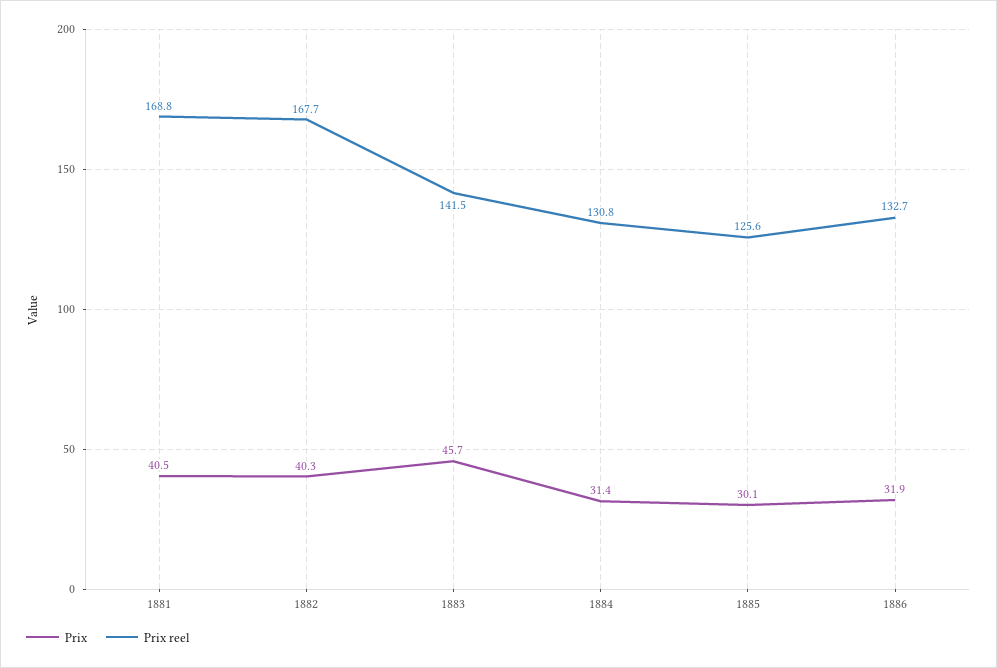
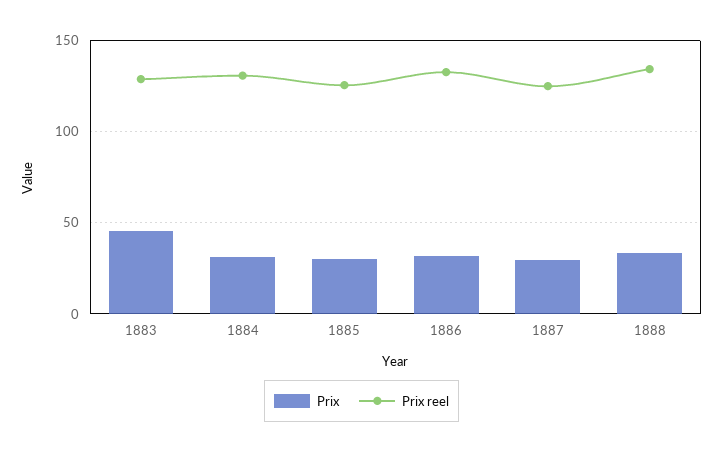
Prix, 1881: 40.5 -> none
Prix reel, 1881: 168.8 -> none
Prix, 1882: 40.3 -> none
Prix reel, 1882: 167.7 -> none
Prix reel, 1883: 141.5 -> 130
Prix, 1887: none -> 30
Prix reel, 1887: none -> 125
Prix, 1888: none -> 35
Prix reel, 1888: none -> 135

